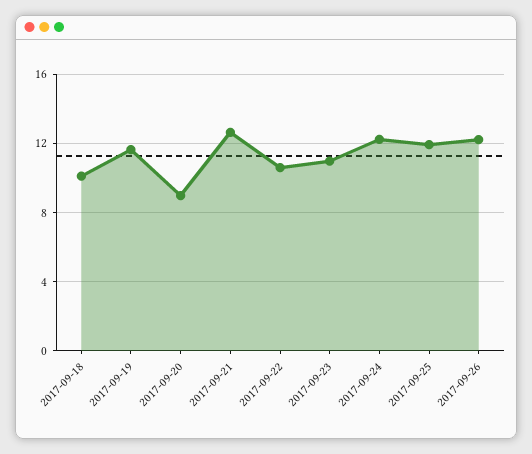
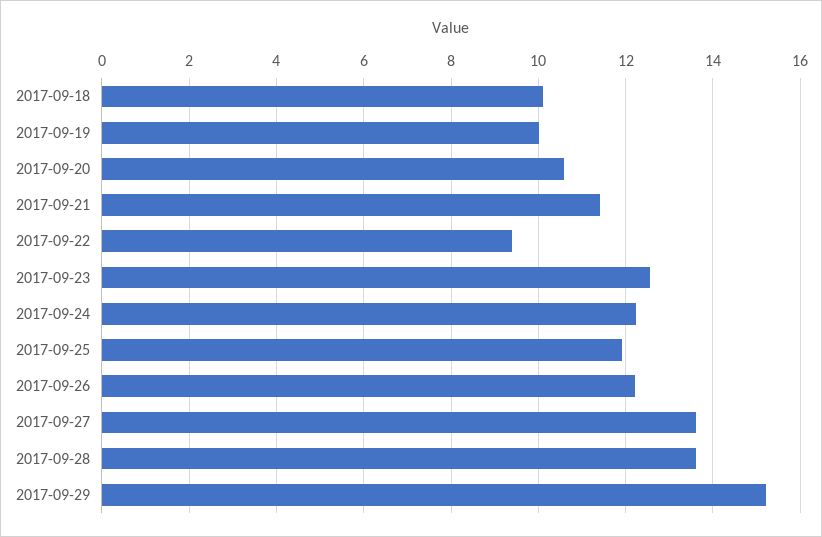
2017-09-19: 11.5 -> 10
2017-09-20: 9 -> 10.6
2017-09-21: 12.5 -> 11.4
2017-09-22: 10.5 -> 9.4
2017-09-23: 11 -> 12.6
2017-09-27: none -> 13.6
2017-09-28: none -> 13.6
2017-09-29: none -> 15.2

